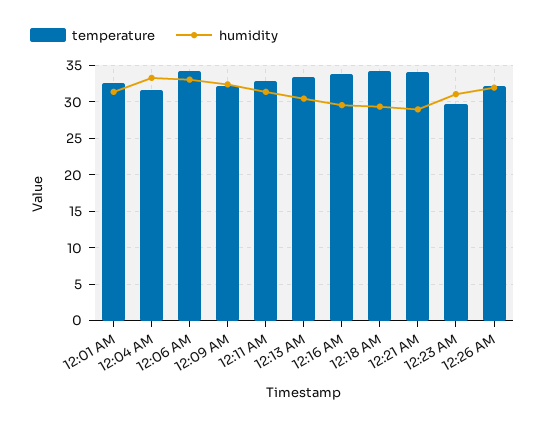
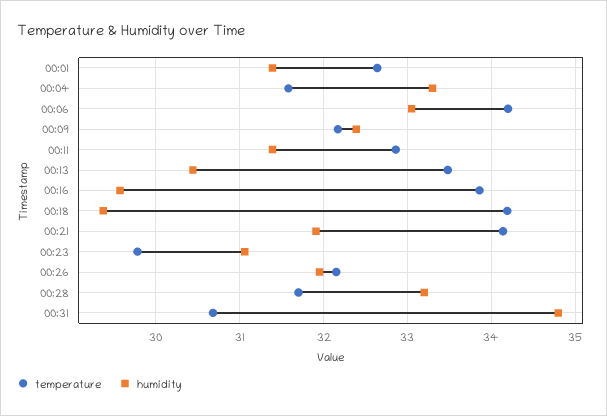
humidity, 12:21 AM: 29 -> 31.9
temperature, 00:28: none -> 31.7
humidity, 00:28: none -> 33.2
temperature, 00:31: none -> 30.7
humidity, 00:31: none -> 34.8

